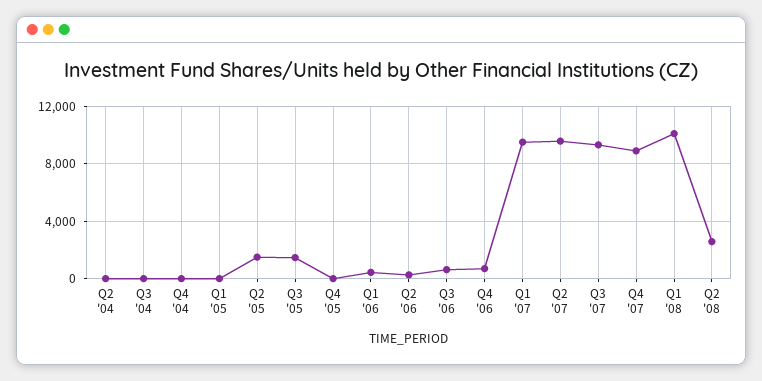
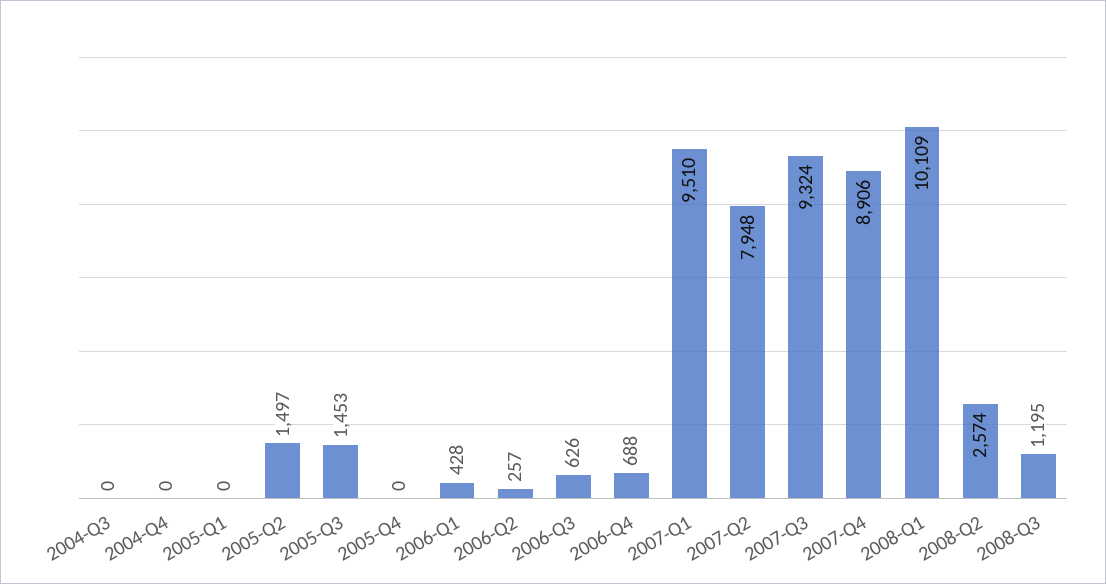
Q2 '04: 0 -> none
Q2 '07: 9500 -> 7948
2008-Q3: none -> 1195

